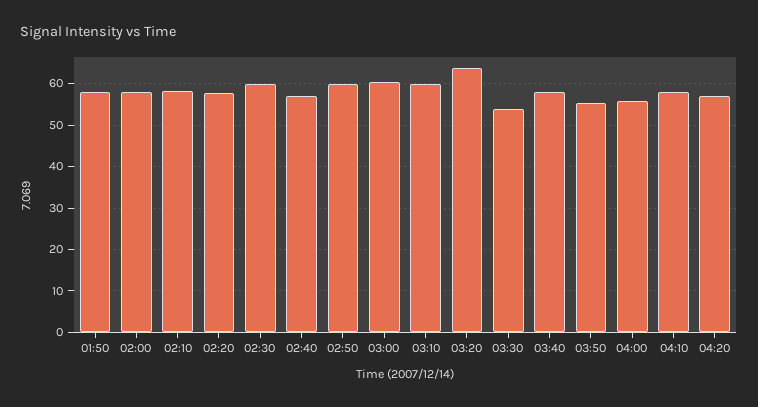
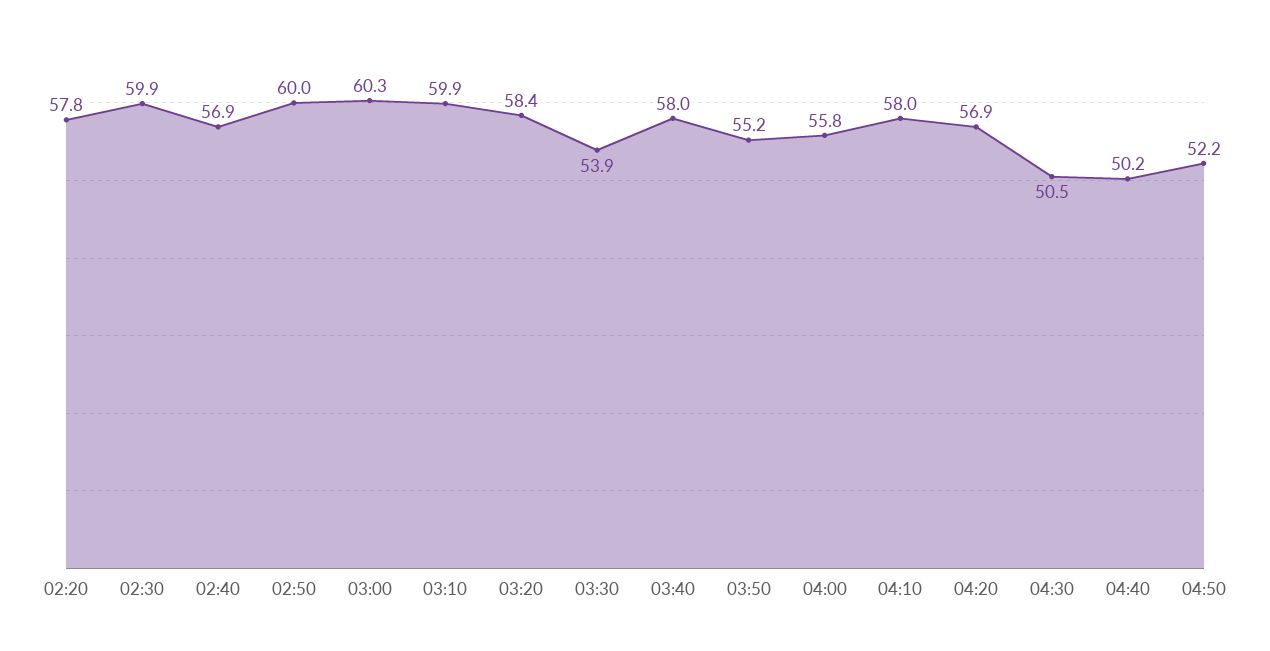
01:50: 58 -> none
02:00: 58 -> none
02:10: 58 -> none
03:20: 64 -> 58.4
04:30: none -> 50.5
04:40: none -> 50.2
04:50: none -> 52.2

